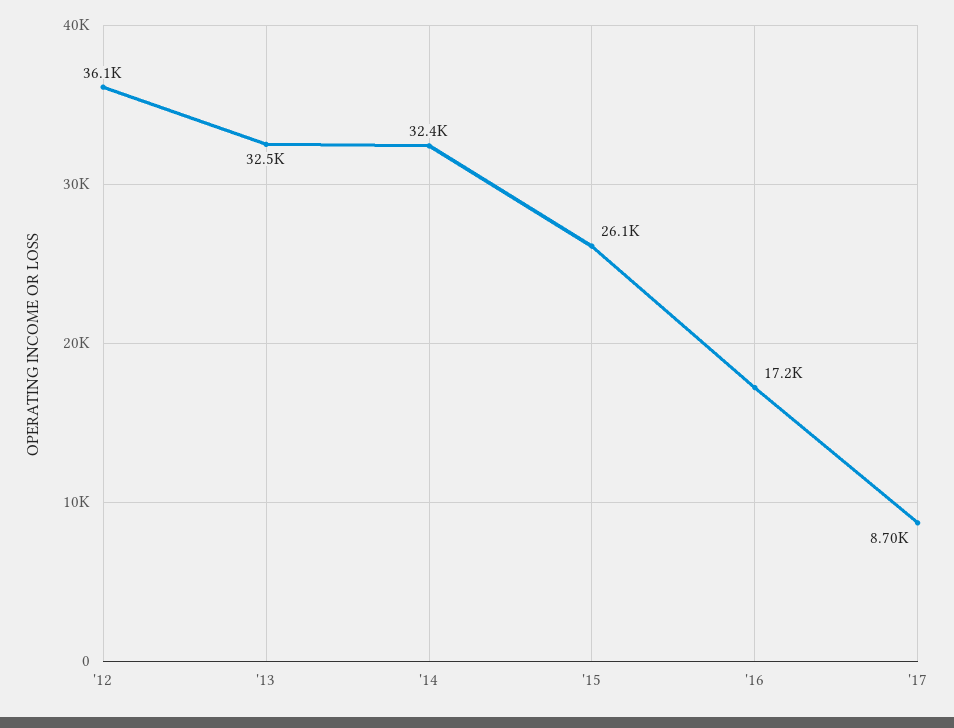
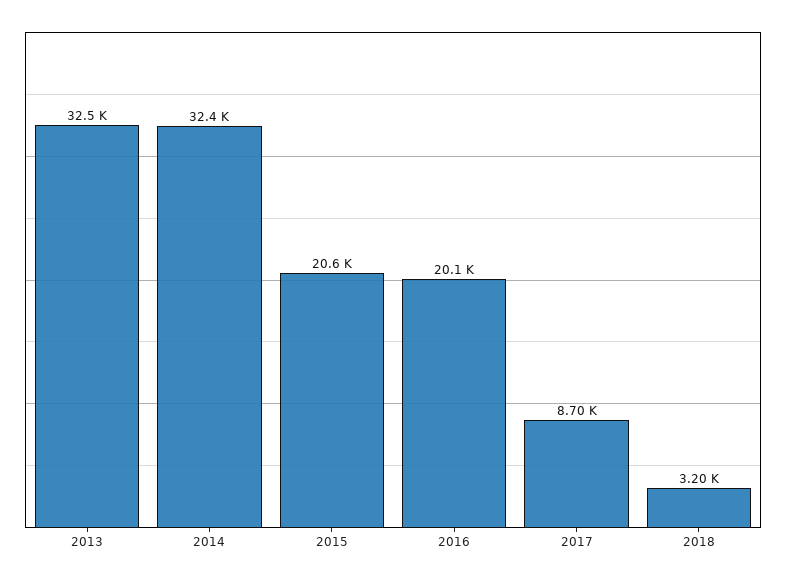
'12: 36100 -> none
'15: 26100 -> 20600
'16: 17200 -> 20100
2018: none -> 3200

